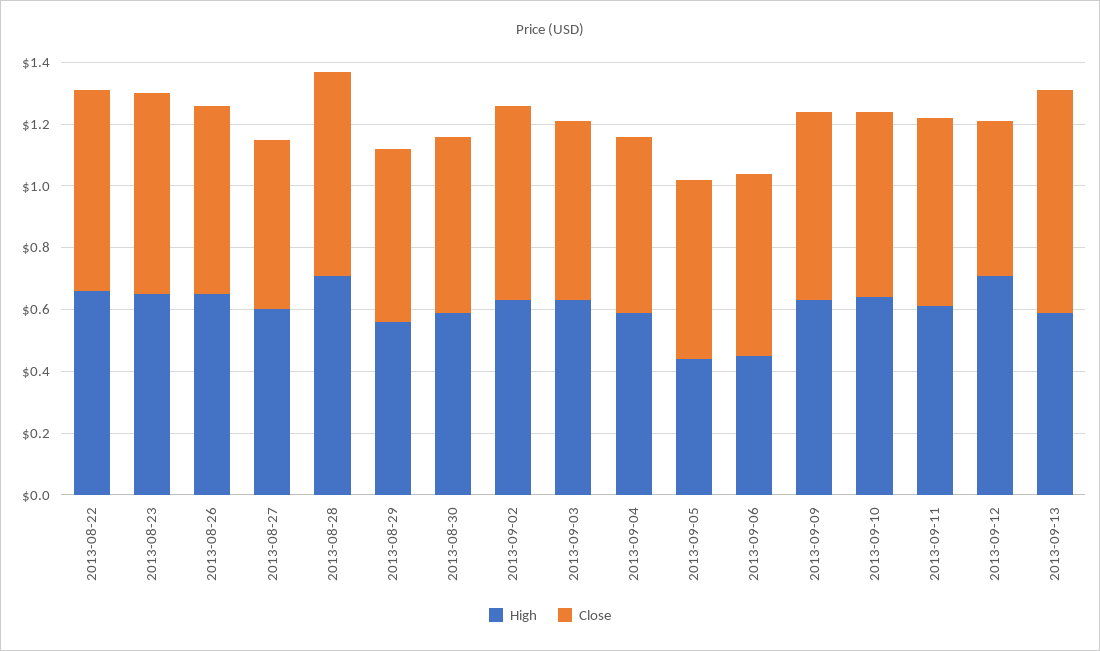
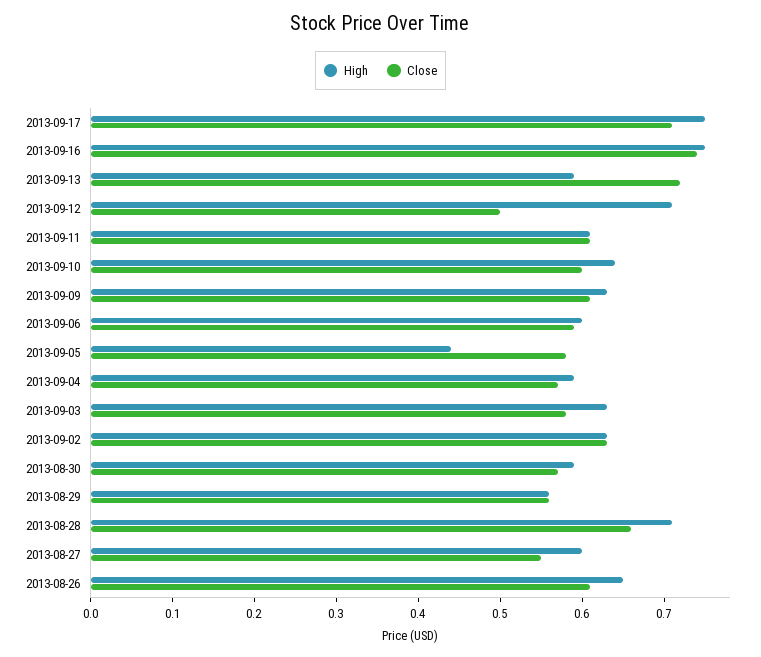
High, 2013-08-22: 0.65 -> none
Close, 2013-08-22: 0.65 -> none
High, 2013-08-23: 0.65 -> none
Close, 2013-08-23: 0.65 -> none
High, 2013-09-06: 0.45 -> 0.6
High, 2013-09-17: none -> 0.75
Close, 2013-09-17: none -> 0.71
High, 2013-09-16: none -> 0.75
Close, 2013-09-16: none -> 0.74

